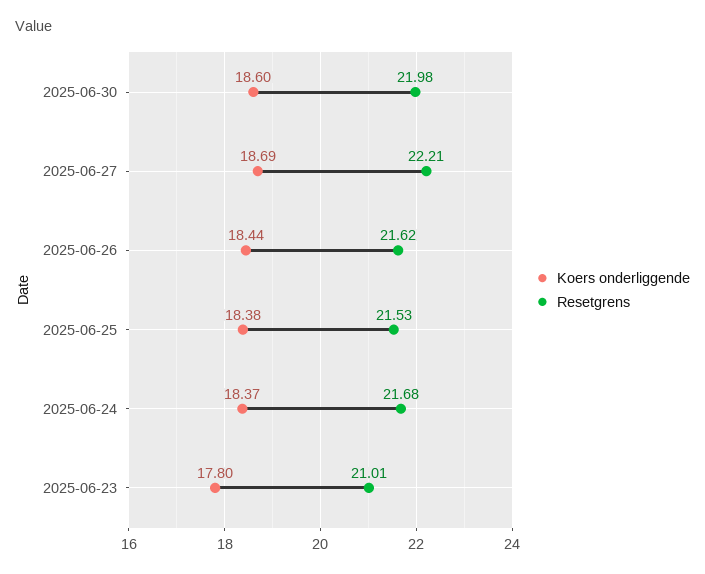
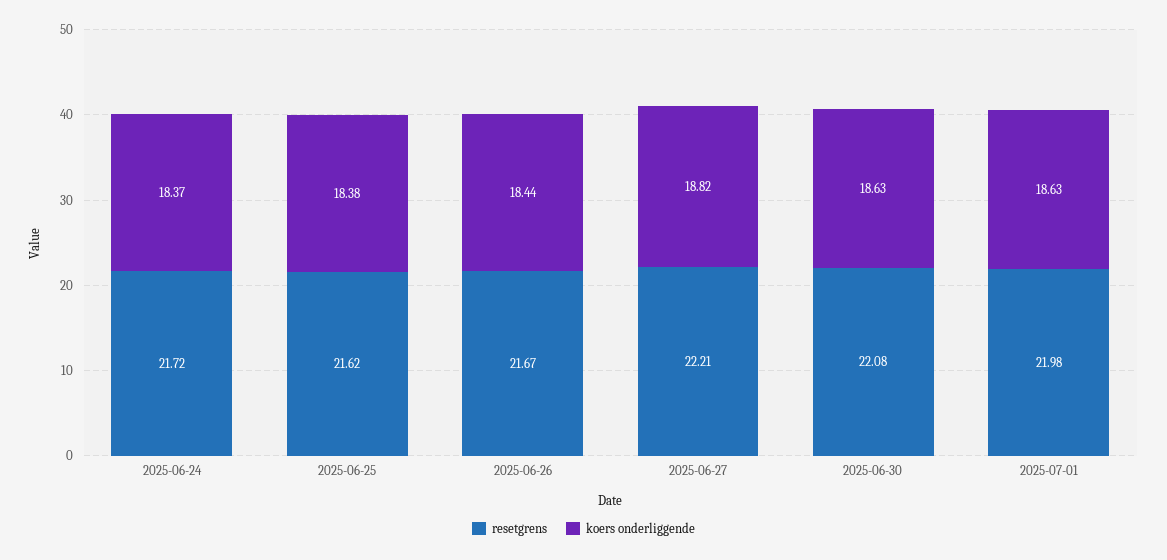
Koers onderliggende, 2025-06-30: 18.6 -> 18.63
Resetgrens, 2025-06-30: 21.98 -> 22.08
Koers onderliggende, 2025-06-27: 18.69 -> 18.82
Resetgrens, 2025-06-26: 21.62 -> 21.67
Resetgrens, 2025-06-25: 21.53 -> 21.62
Resetgrens, 2025-06-24: 21.68 -> 21.72
Koers onderliggende, 2025-06-23: 17.8 -> none
Resetgrens, 2025-06-23: 21.01 -> none
Resetgrens, 2025-07-01: none -> 21.98
Koers onderliggende, 2025-07-01: none -> 18.63

